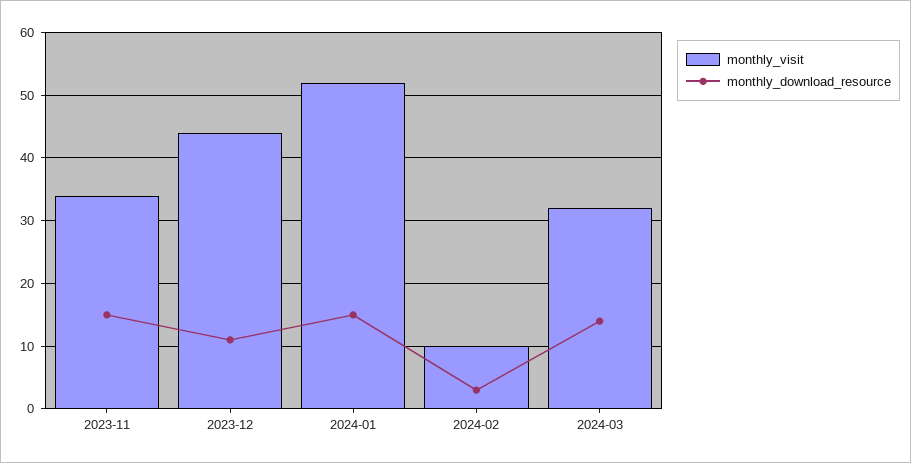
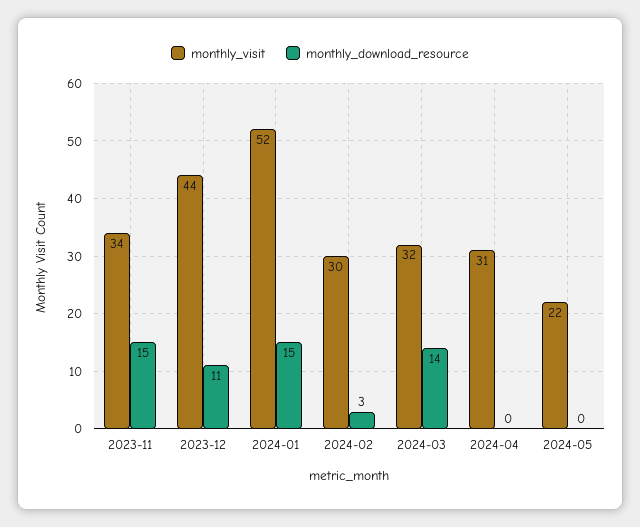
monthly_visit, 2024-02: 10 -> 30
monthly_visit, 2024-04: none -> 31
monthly_download_resource, 2024-04: none -> 0
monthly_visit, 2024-05: none -> 22
monthly_download_resource, 2024-05: none -> 0

